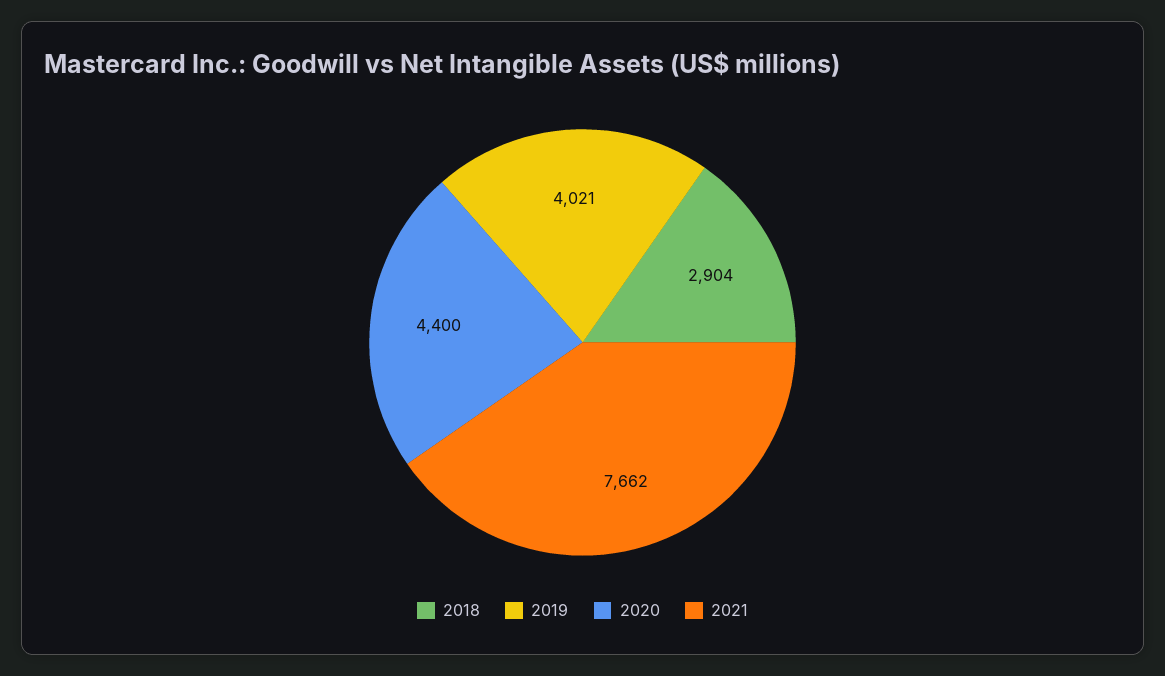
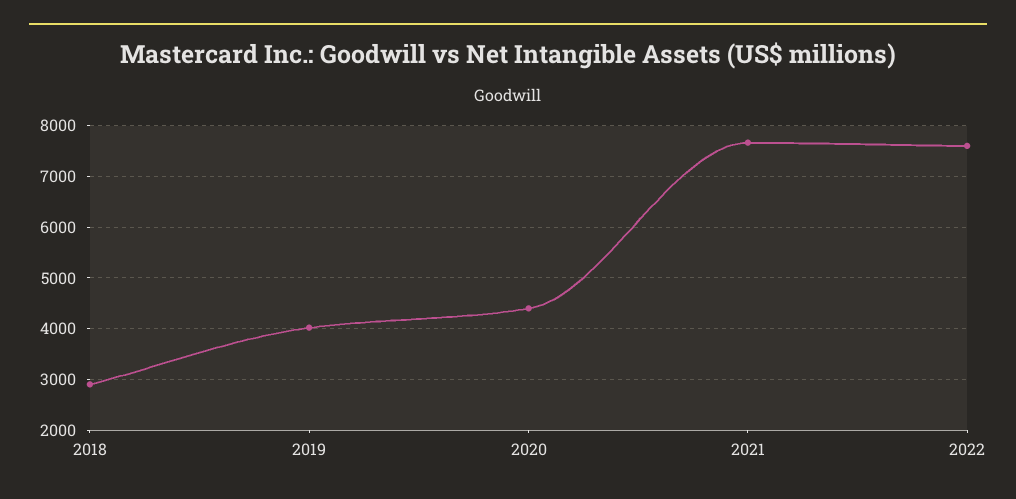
2022: none -> 7600

